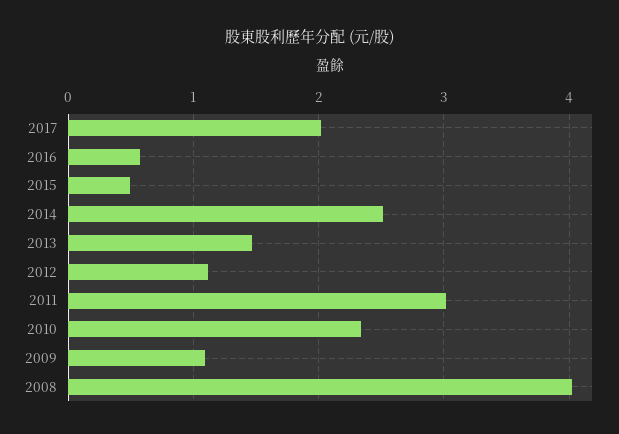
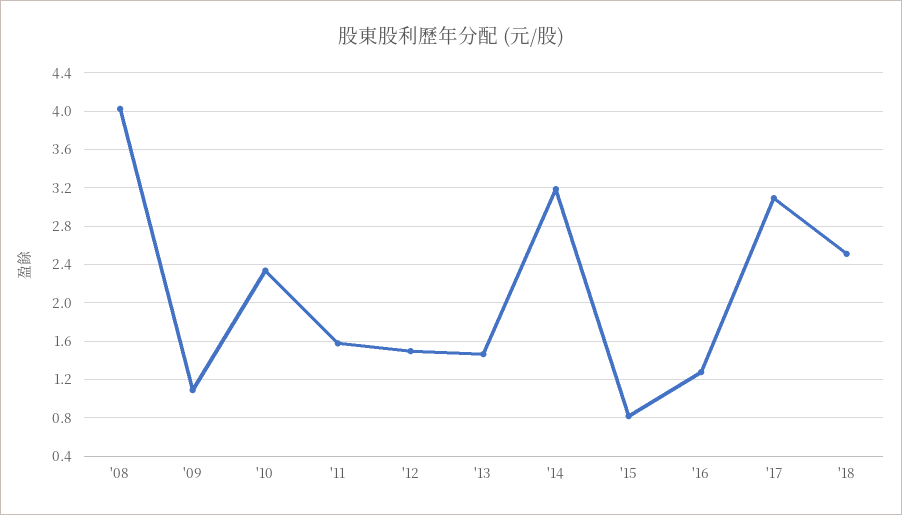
2017: 2 -> 3.1
2016: 0.6 -> 1.3
2015: 0.5 -> 0.8
2014: 2.5 -> 3.2
2012: 1.1 -> 1.5
2011: 3 -> 1.6
'18: none -> 2.5

